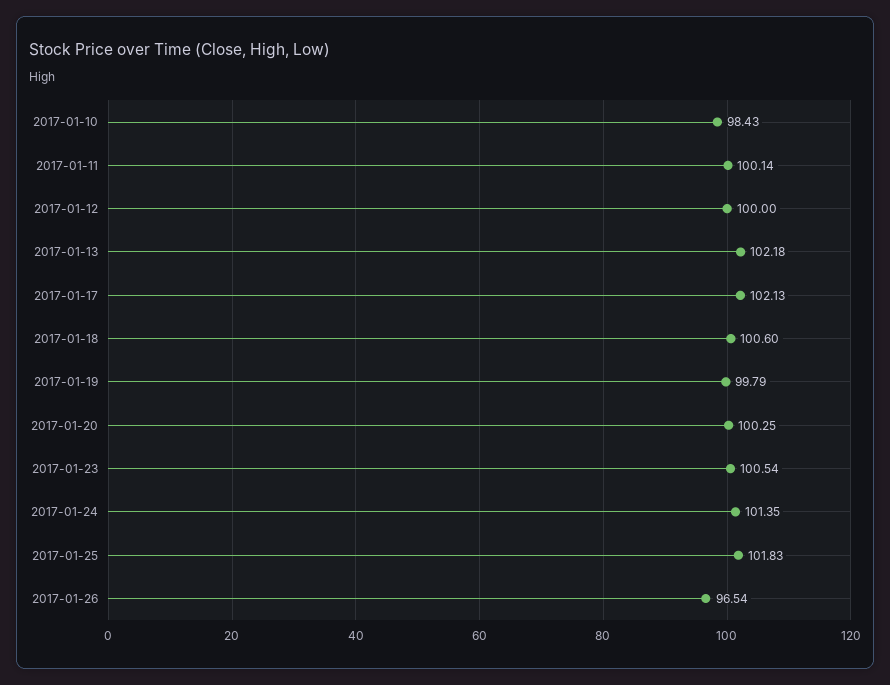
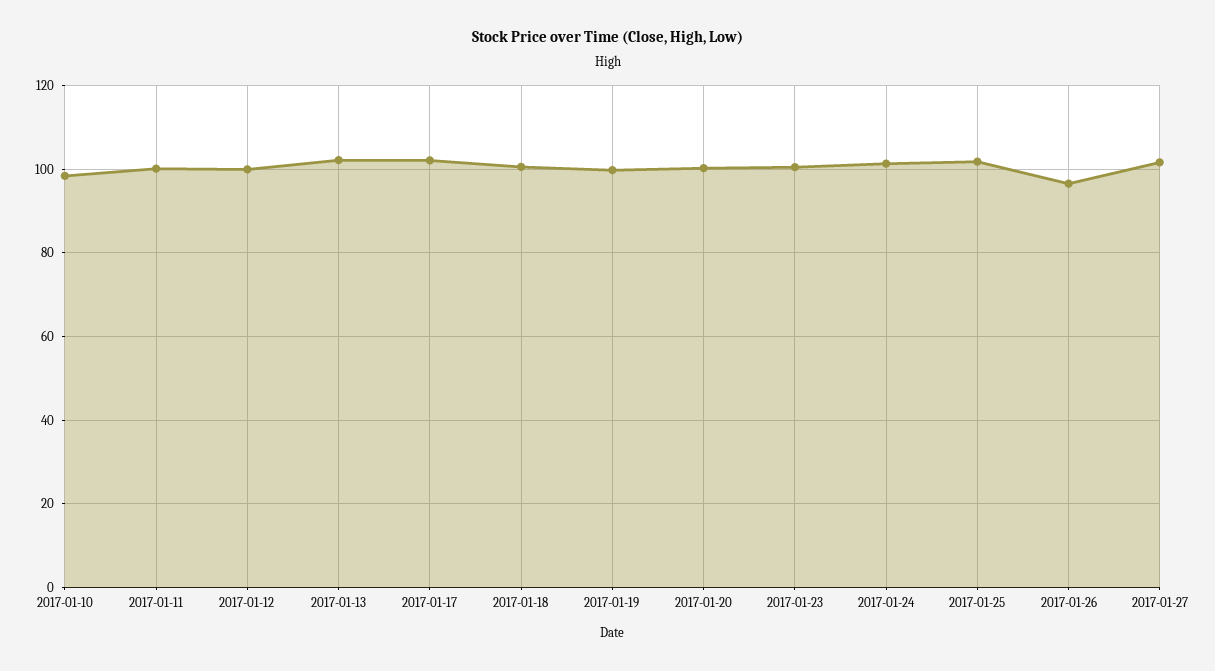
2017-01-27: none -> 102

